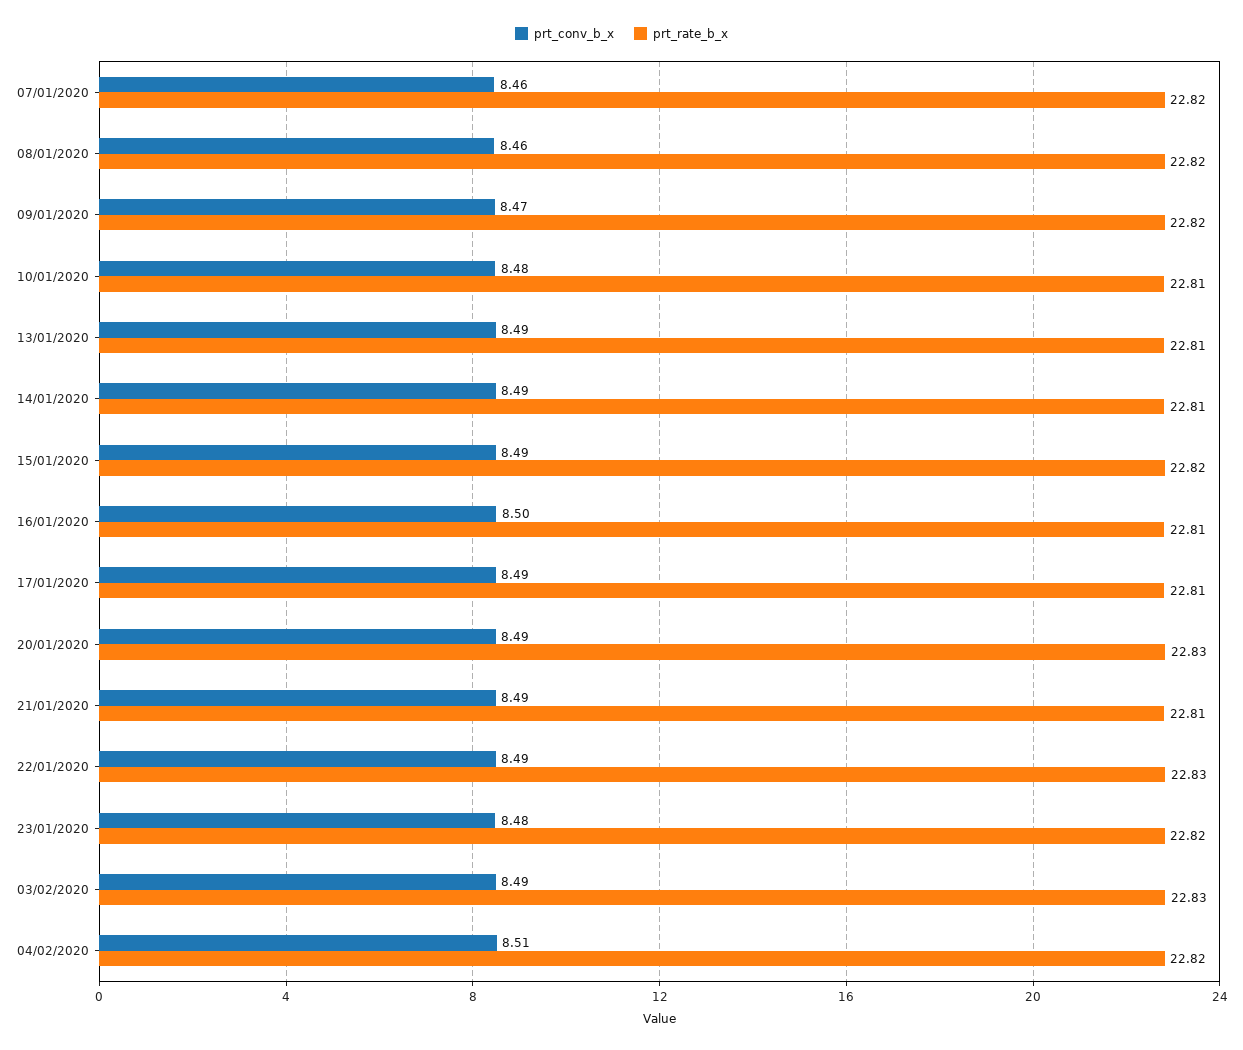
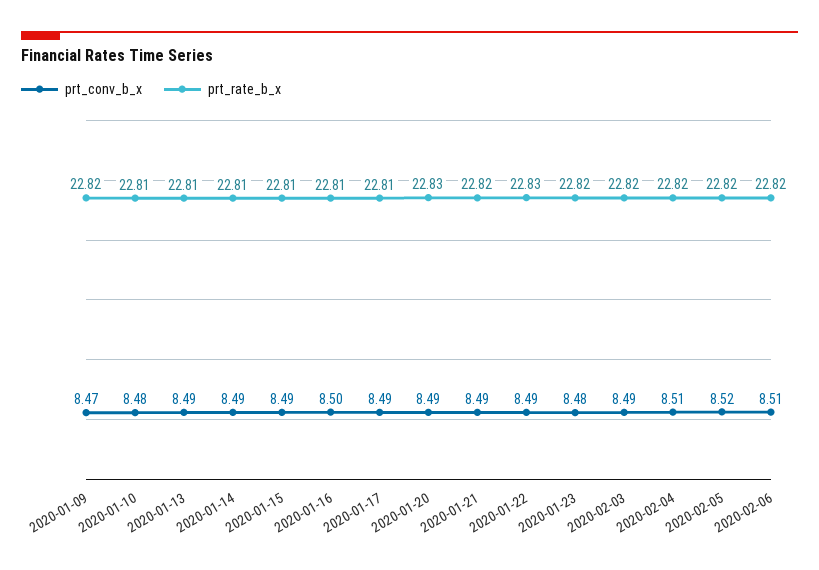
prt_conv_b_x, 07/01/2020: 8.46 -> none
prt_rate_b_x, 07/01/2020: 22.82 -> none
prt_conv_b_x, 08/01/2020: 8.46 -> none
prt_rate_b_x, 08/01/2020: 22.82 -> none
prt_rate_b_x, 15/01/2020: 22.82 -> 22.81
prt_rate_b_x, 21/01/2020: 22.81 -> 22.82
prt_rate_b_x, 03/02/2020: 22.83 -> 22.82
prt_conv_b_x, 2020-02-05: none -> 8.52
prt_rate_b_x, 2020-02-05: none -> 22.82
prt_conv_b_x, 2020-02-06: none -> 8.51
prt_rate_b_x, 2020-02-06: none -> 22.82

